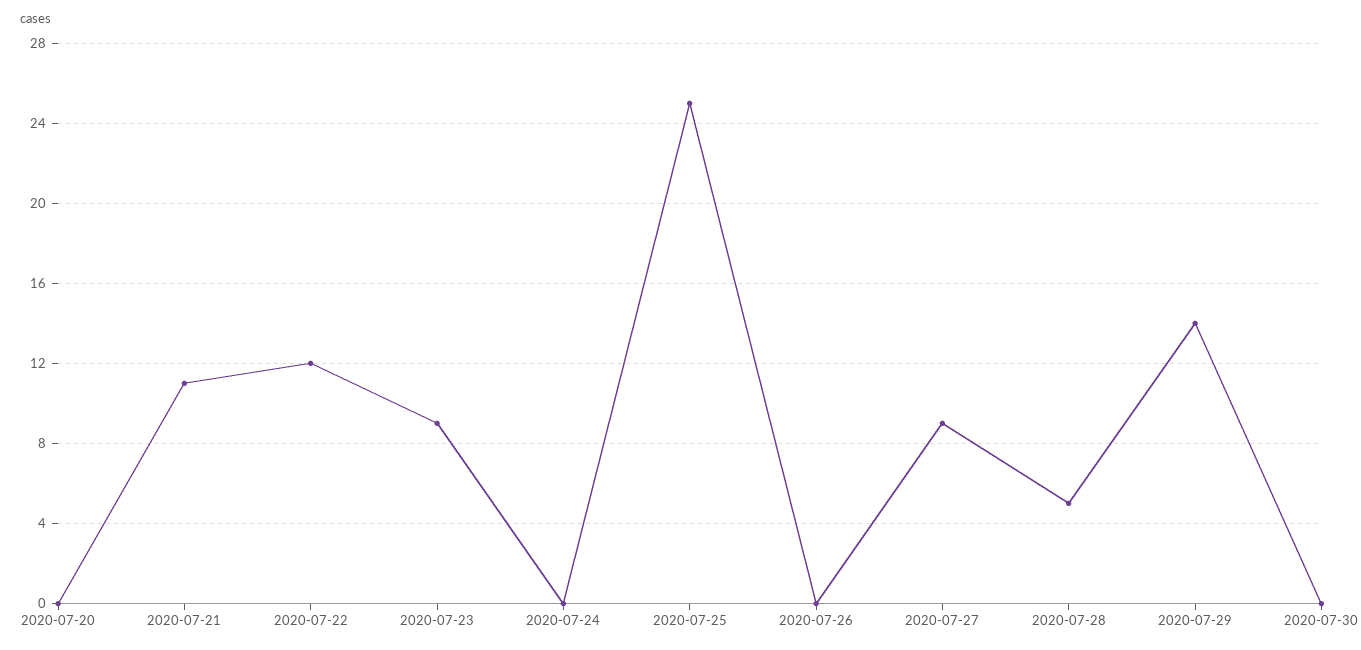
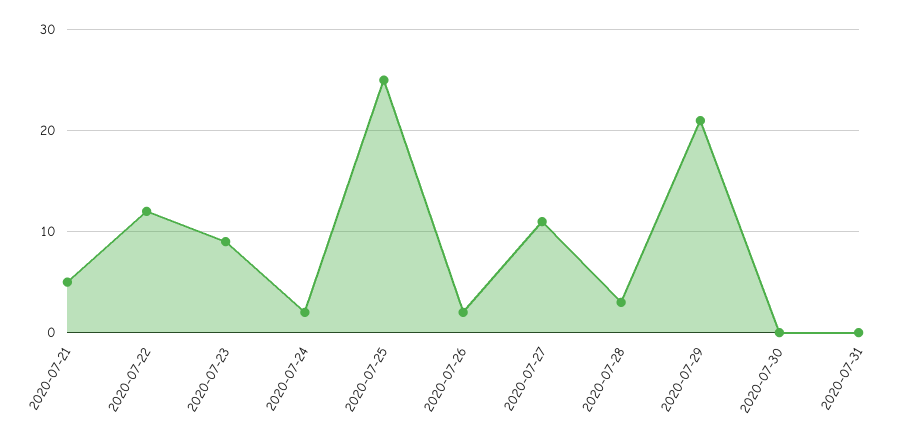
2020-07-20: 0 -> none
2020-07-21: 11 -> 5
2020-07-24: 0 -> 2
2020-07-26: 0 -> 2
2020-07-27: 9 -> 11
2020-07-28: 5 -> 3
2020-07-29: 14 -> 21
2020-07-31: none -> 0

